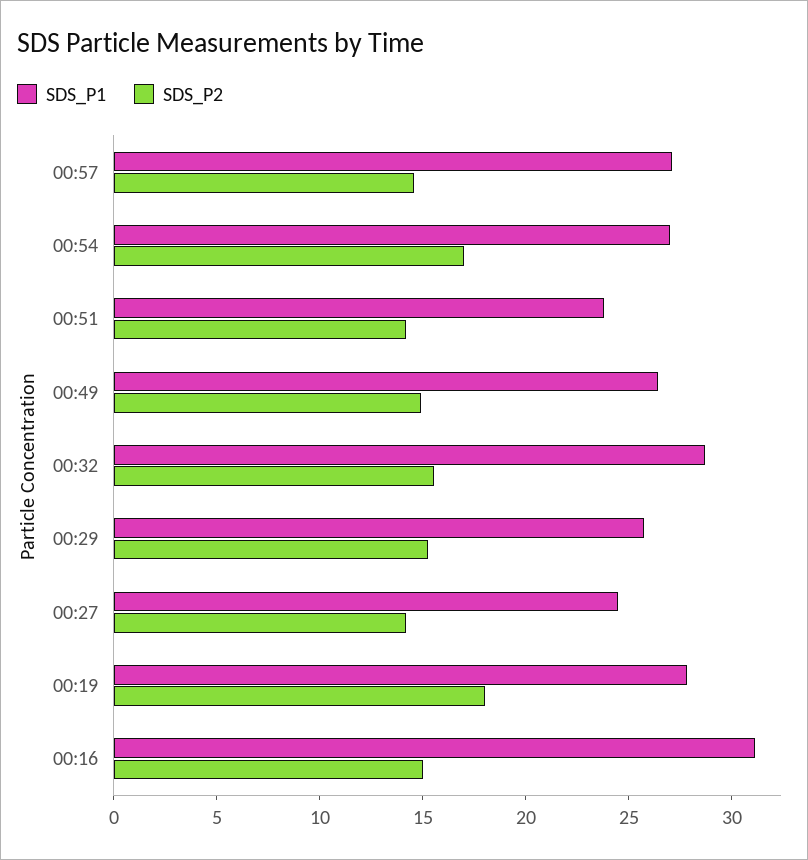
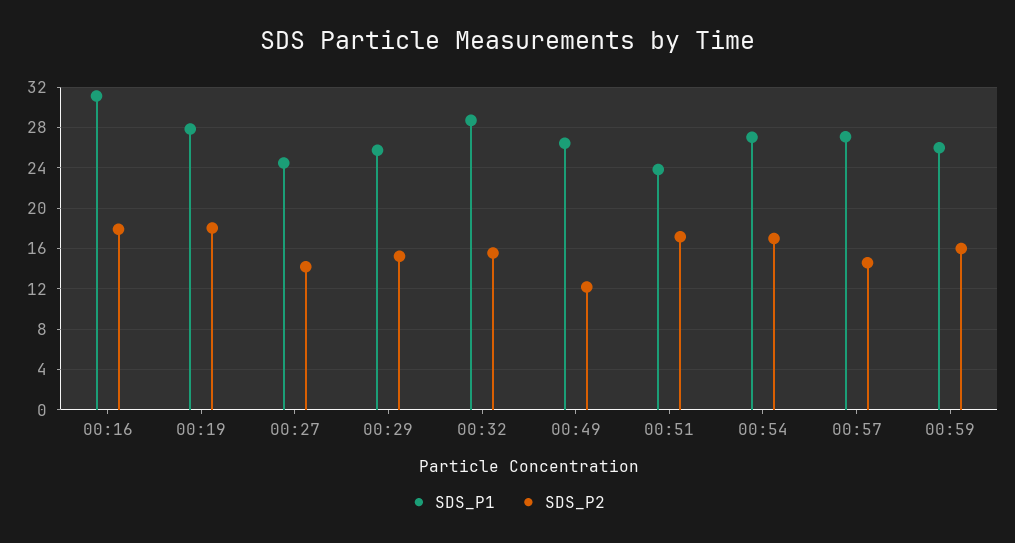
SDS_P2, 00:51: 14 -> 17
SDS_P2, 00:49: 15 -> 12
SDS_P2, 00:16: 15 -> 18
SDS_P1, 00:59: none -> 26
SDS_P2, 00:59: none -> 16

